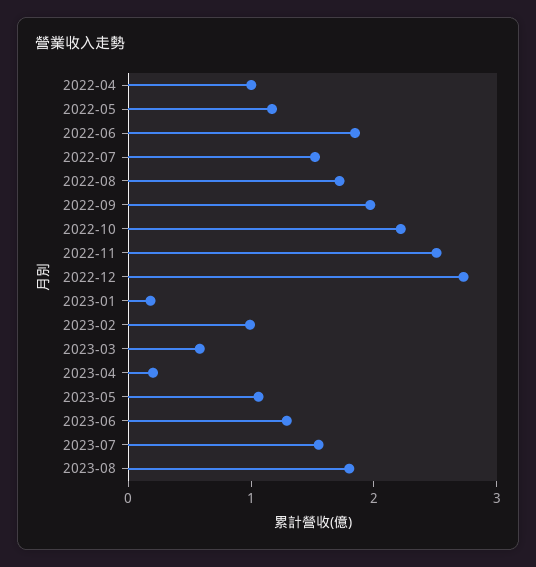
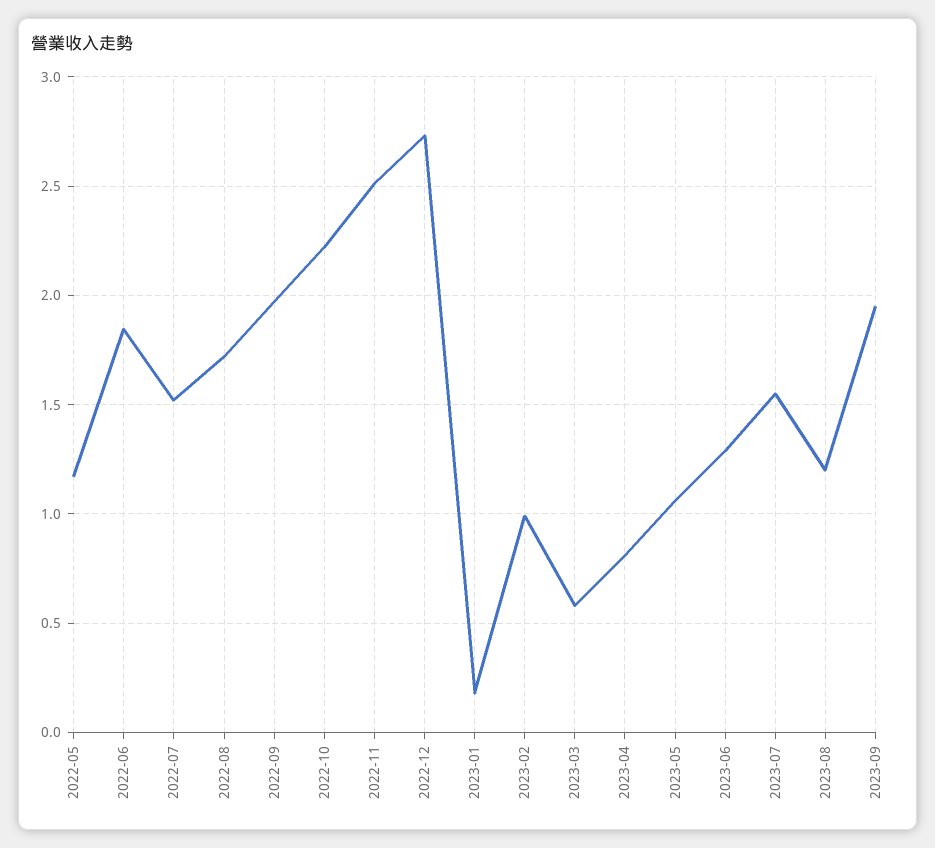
2022-04: 1 -> none
2023-04: 0.2 -> 0.8
2023-08: 1.8 -> 1.2
2023-09: none -> 1.95

